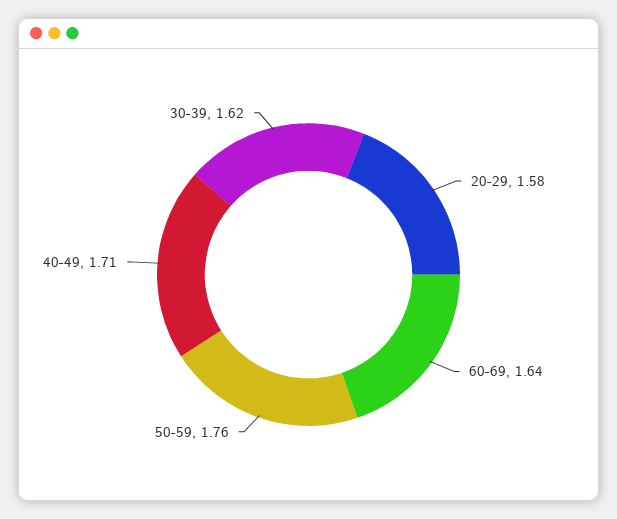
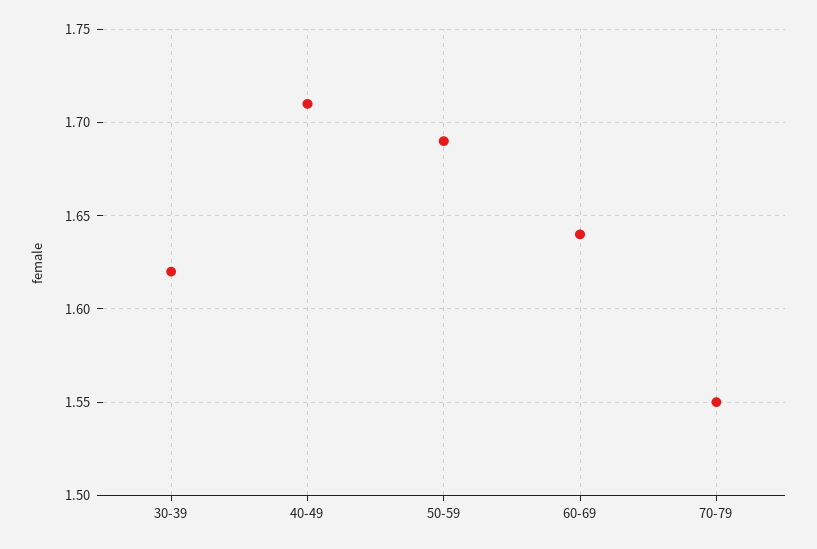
20-29: 1.58 -> none
50-59: 1.76 -> 1.69
70-79: none -> 1.55

